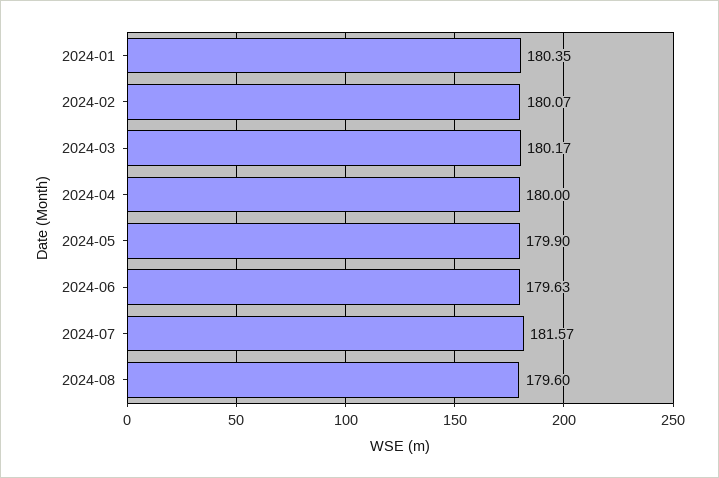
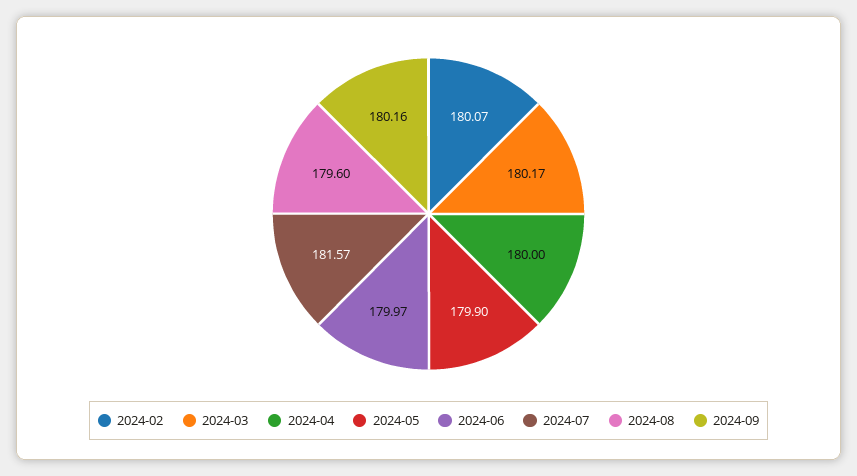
2024-01: 180.35 -> none
2024-06: 179.63 -> 179.97
2024-09: none -> 180.16

